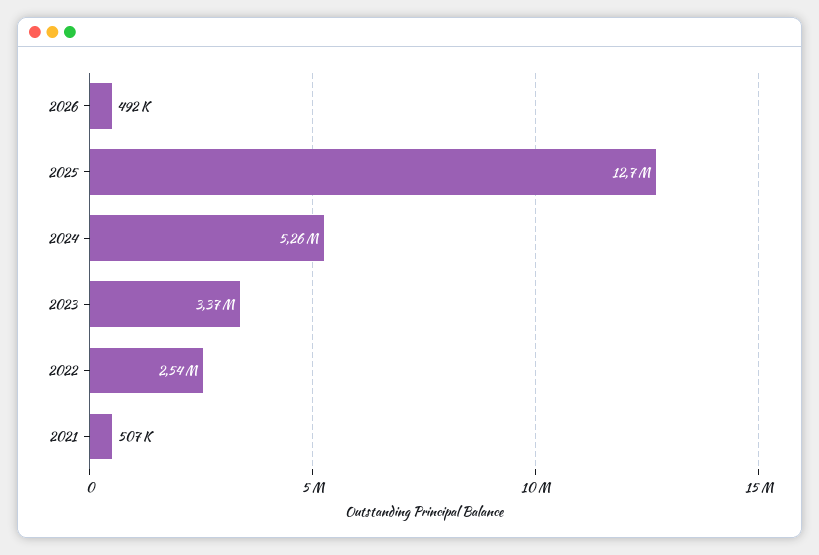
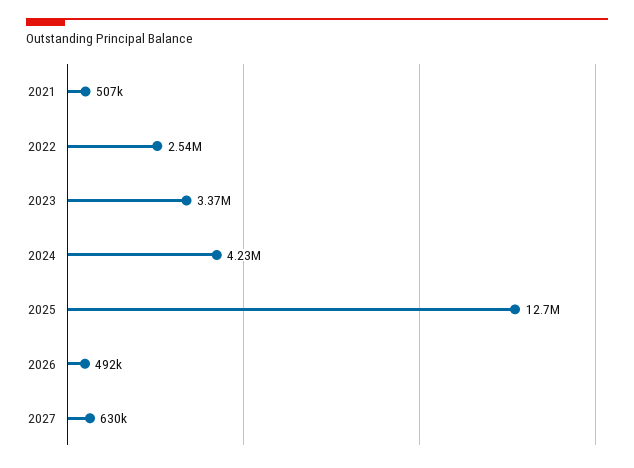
2024: 5260000 -> 4230000
2027: none -> 630000

